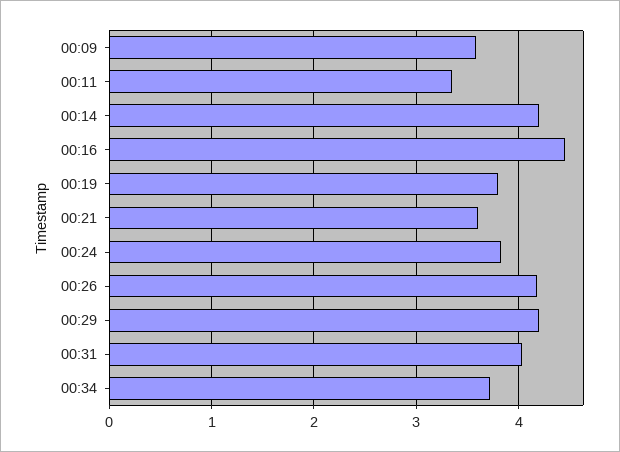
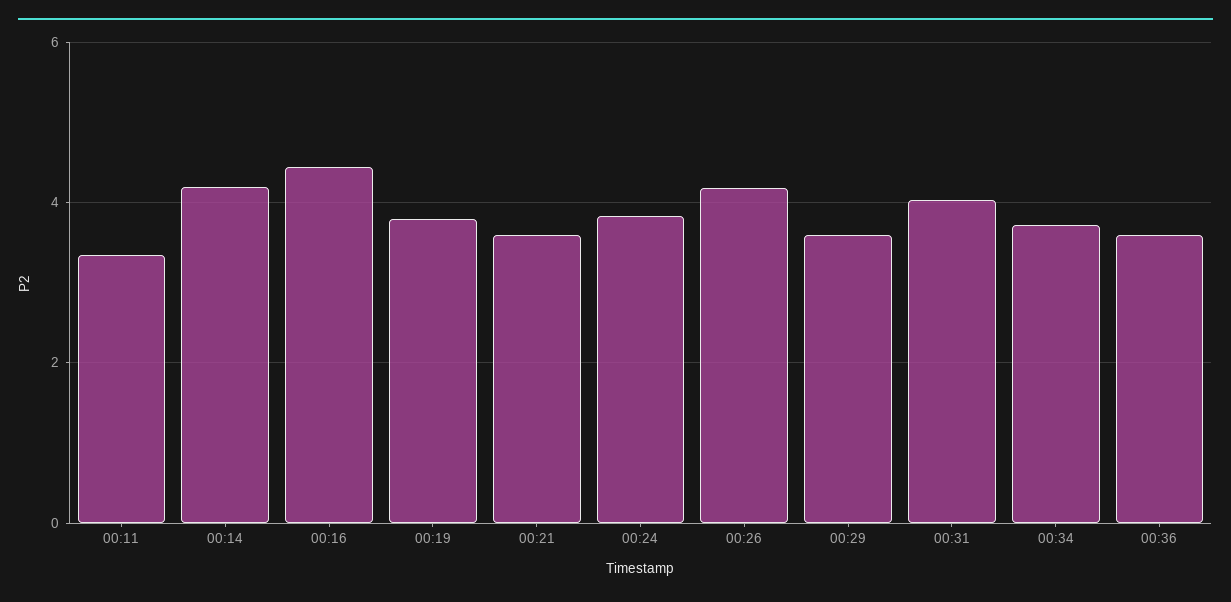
00:09: 3.6 -> none
00:29: 4.2 -> 3.6
00:36: none -> 3.6

